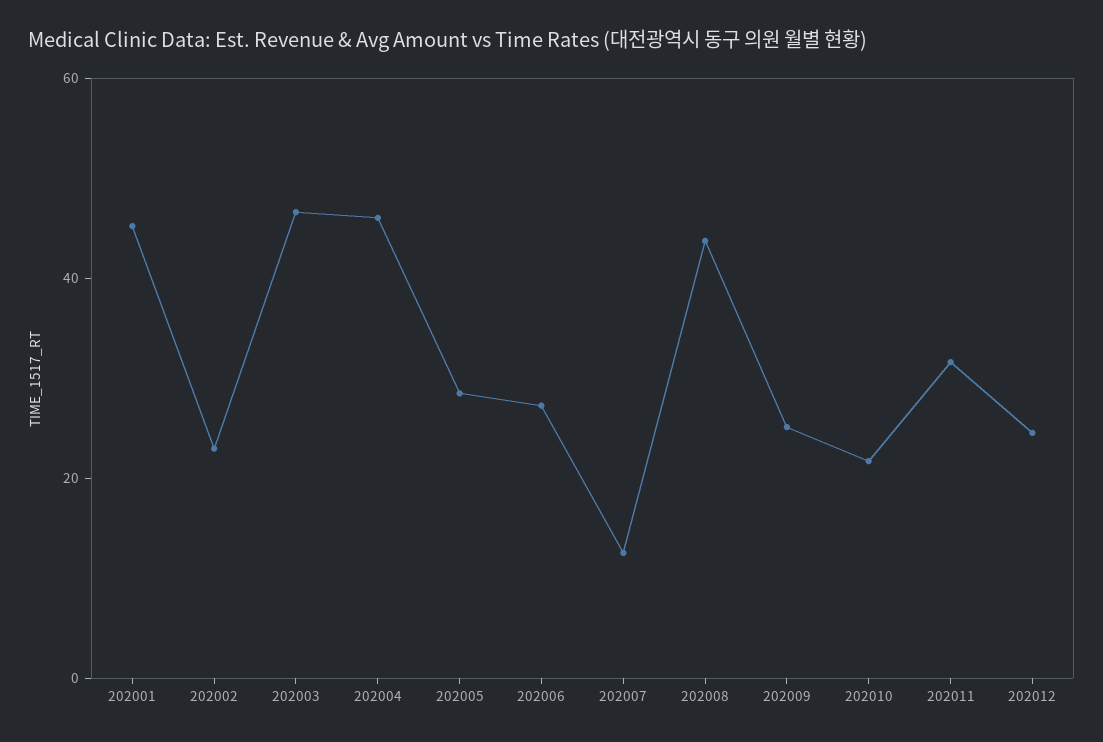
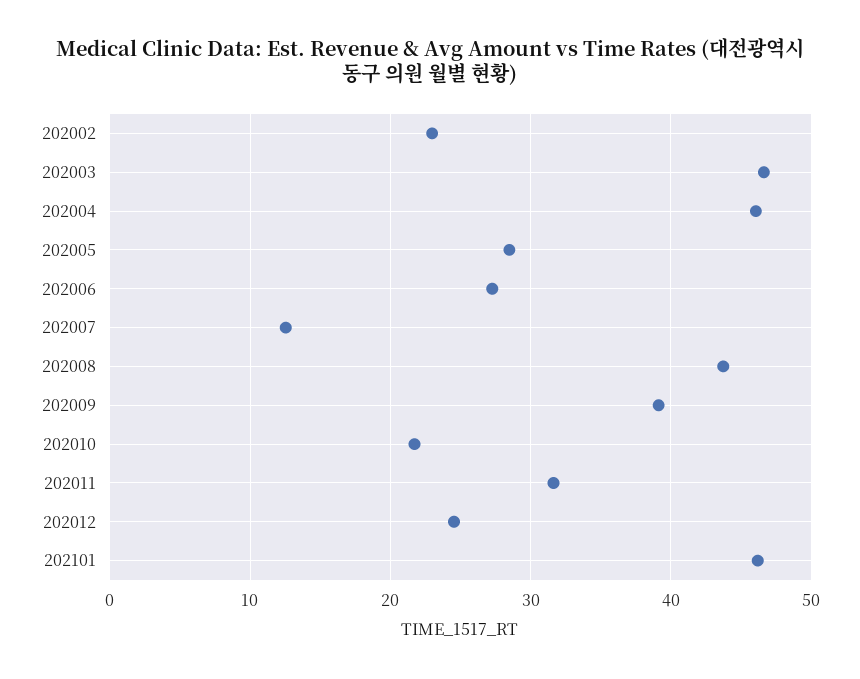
202001: 45 -> none
202009: 25 -> 39
202101: none -> 46

